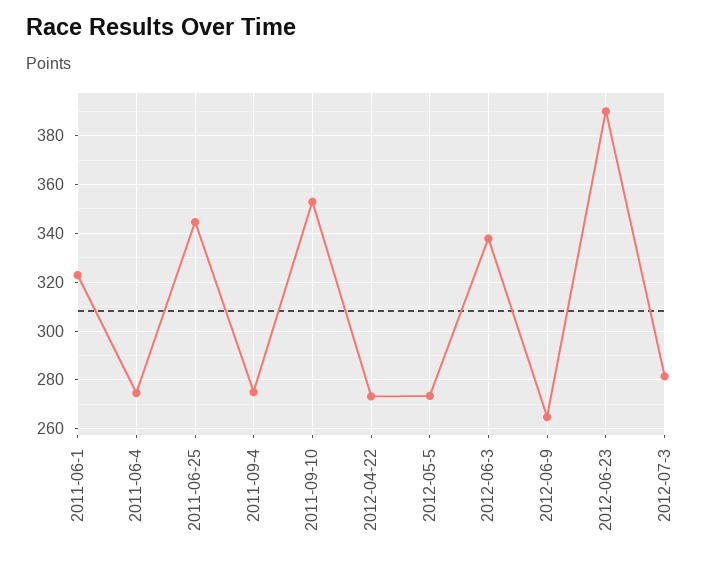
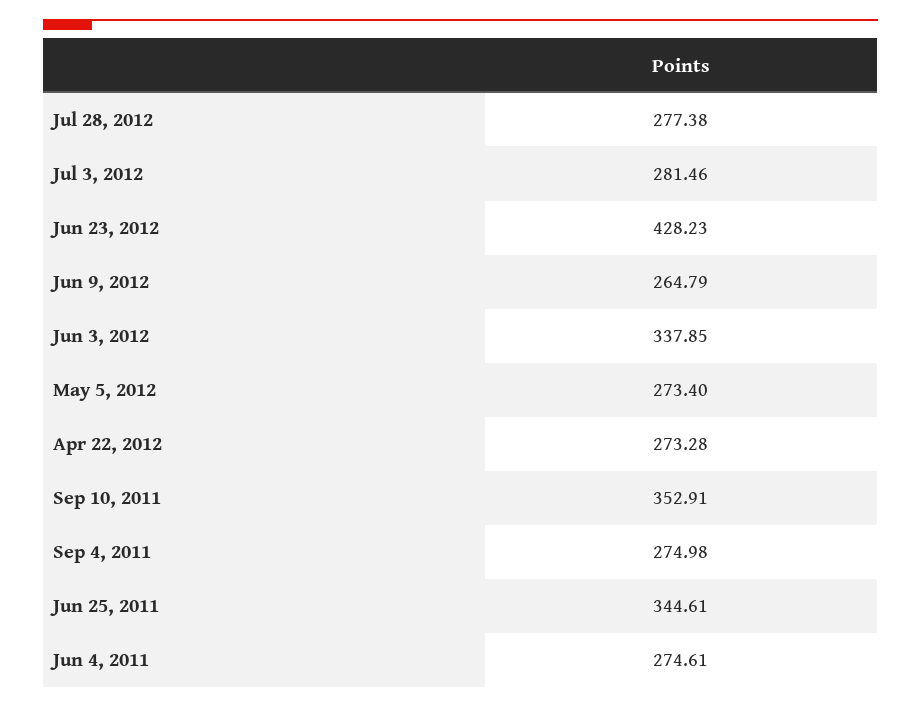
2011-06-1: 322.5 -> none
2012-06-23: 390 -> 428.23
Jul 28, 2012: none -> 277.38

